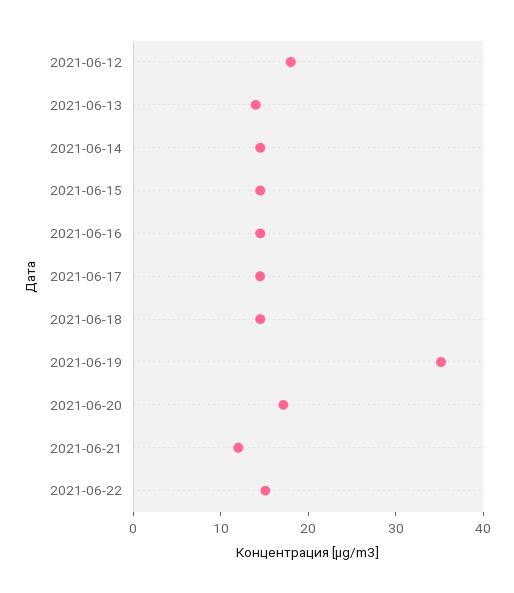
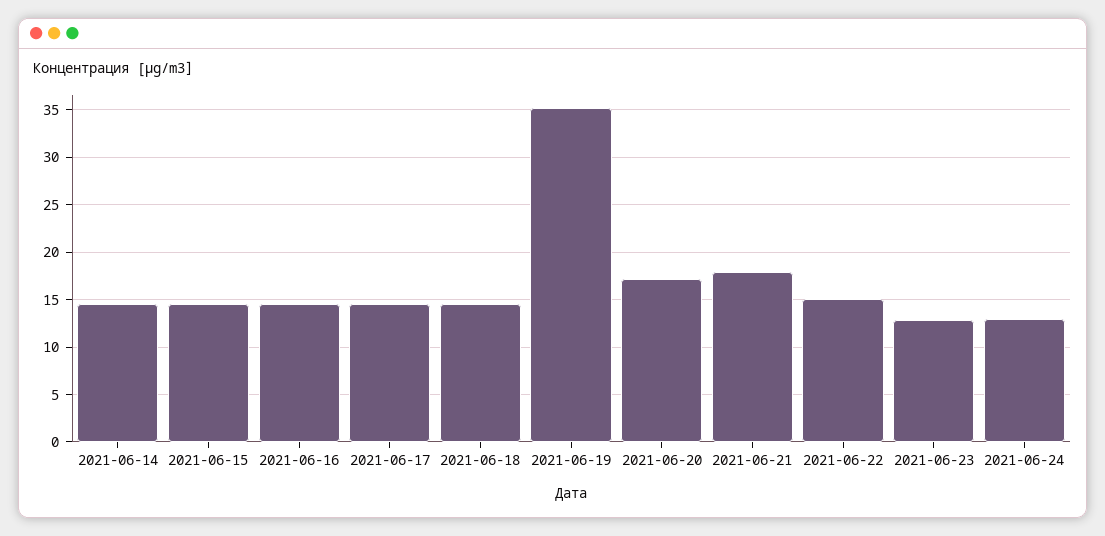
2021-06-12: 18 -> none
2021-06-13: 14 -> none
2021-06-21: 12 -> 18
2021-06-23: none -> 13
2021-06-24: none -> 13

